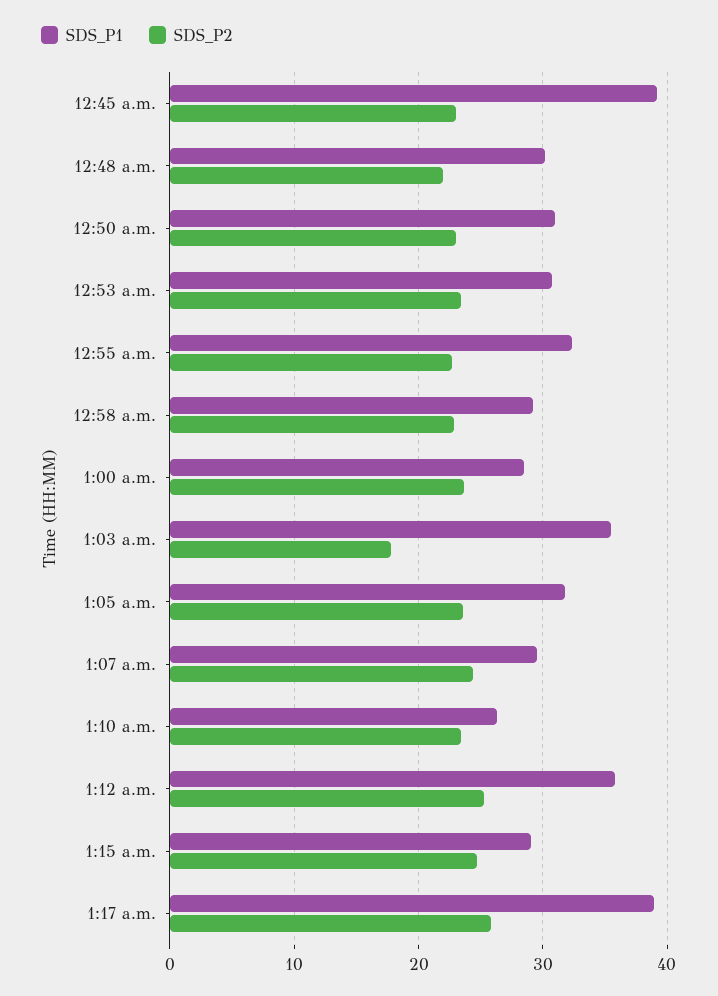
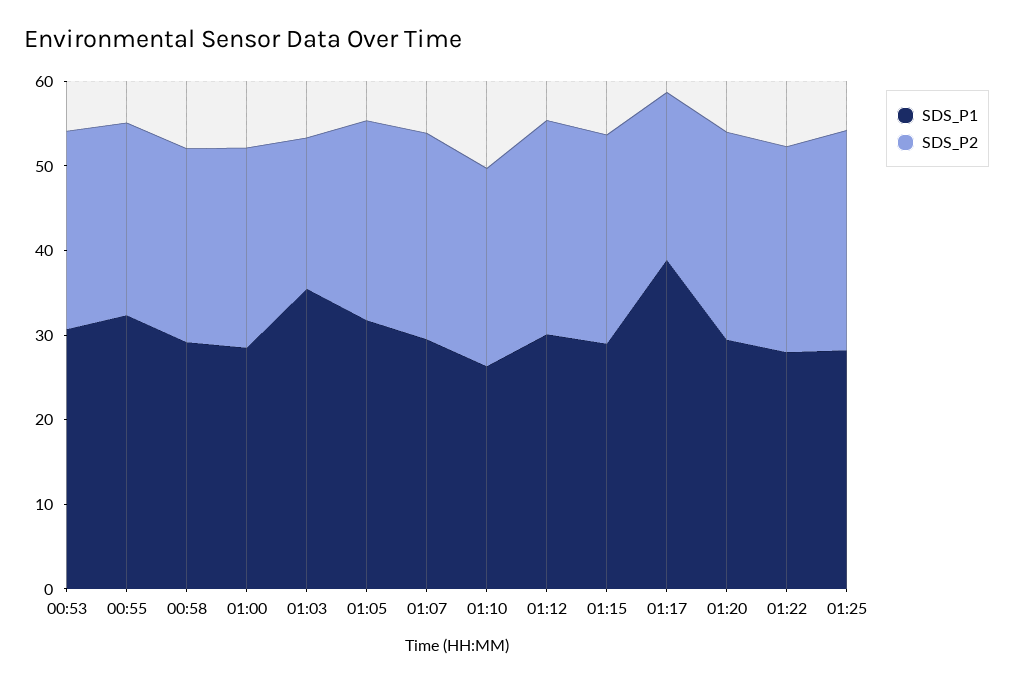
SDS_P1, 12:45 a.m.: 39 -> none
SDS_P2, 12:45 a.m.: 23 -> none
SDS_P1, 12:48 a.m.: 30 -> none
SDS_P2, 12:48 a.m.: 22 -> none
SDS_P1, 12:50 a.m.: 31 -> none
SDS_P2, 12:50 a.m.: 23 -> none
SDS_P1, 1:12 a.m.: 36 -> 30
SDS_P2, 1:17 a.m.: 26 -> 20
SDS_P1, 01:20: none -> 30
SDS_P2, 01:20: none -> 24
SDS_P1, 01:22: none -> 28
SDS_P2, 01:22: none -> 24
SDS_P1, 01:25: none -> 28
SDS_P2, 01:25: none -> 26

